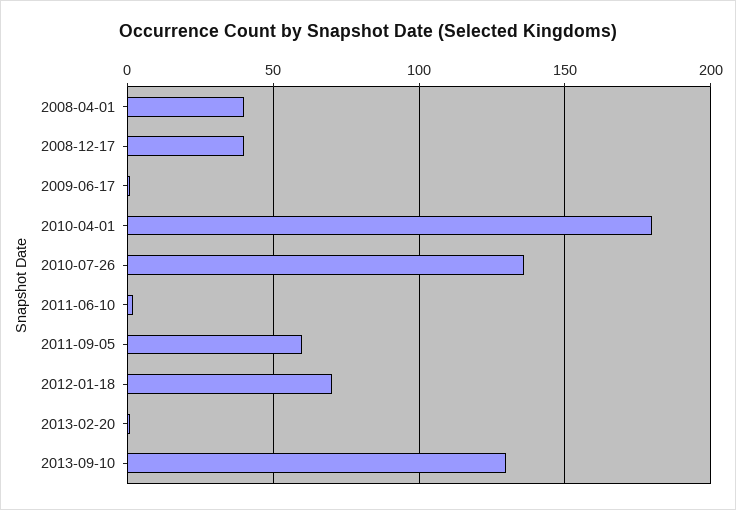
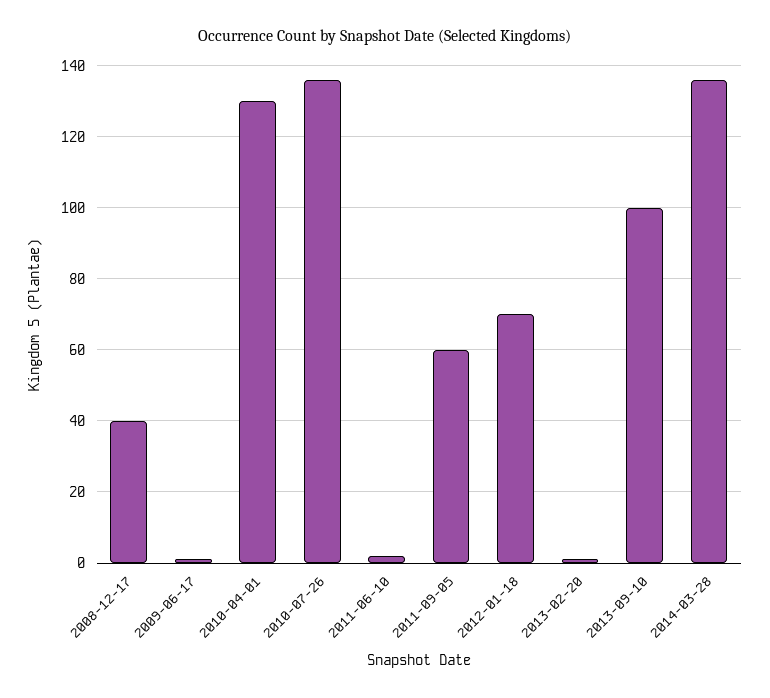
2008-04-01: 40 -> none
2010-04-01: 180 -> 130
2013-09-10: 130 -> 100
2014-03-28: none -> 135

